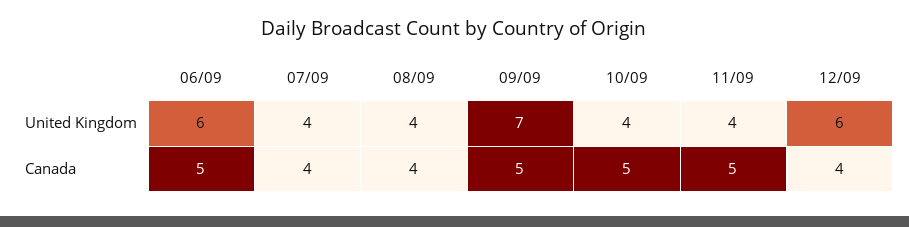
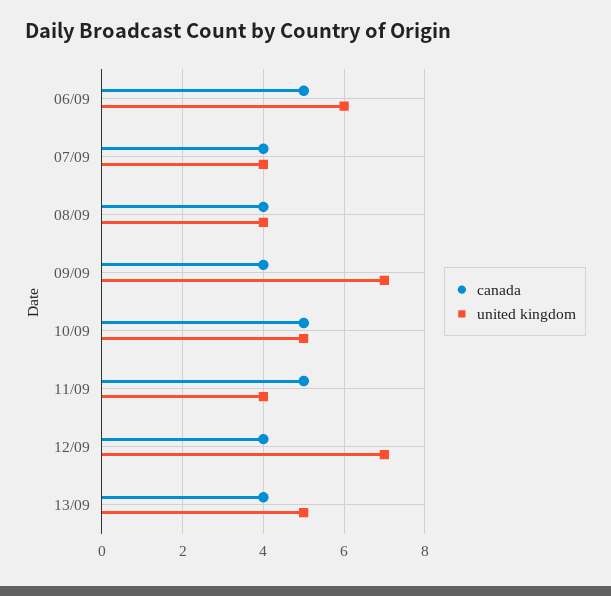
United Kingdom, 10/09: 4 -> 5
United Kingdom, 12/09: 6 -> 7
Canada, 09/09: 5 -> 4
Canada, 13/09: none -> 4
United Kingdom, 13/09: none -> 5

